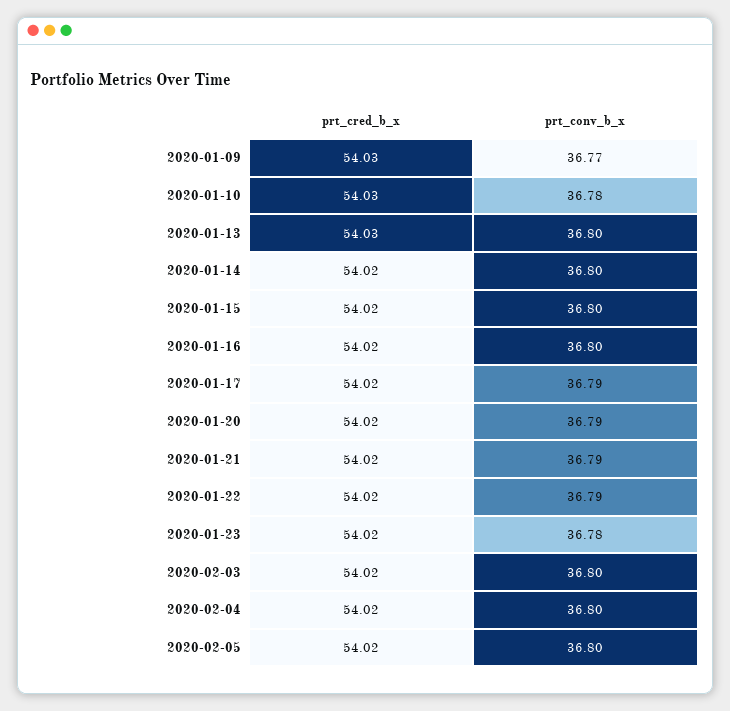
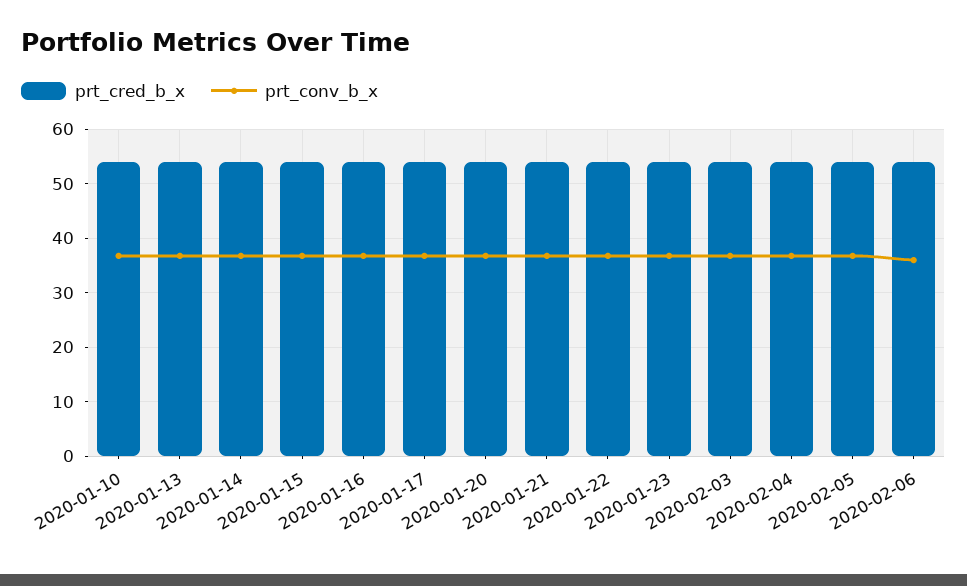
prt_cred_b_x, 2020-01-09: 54.03 -> none
prt_conv_b_x, 2020-01-09: 36.77 -> none
prt_cred_b_x, 2020-02-06: none -> 54
prt_conv_b_x, 2020-02-06: none -> 36

